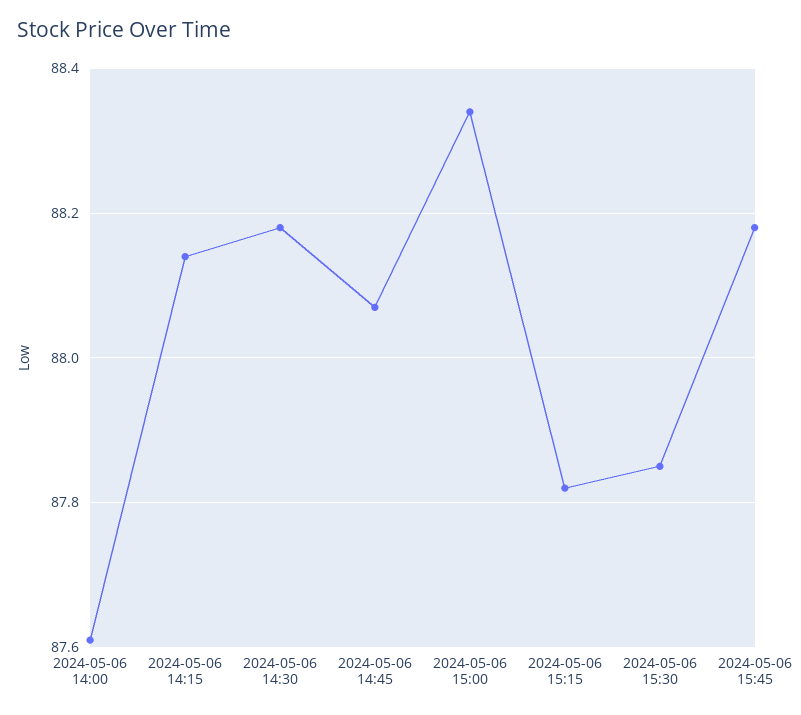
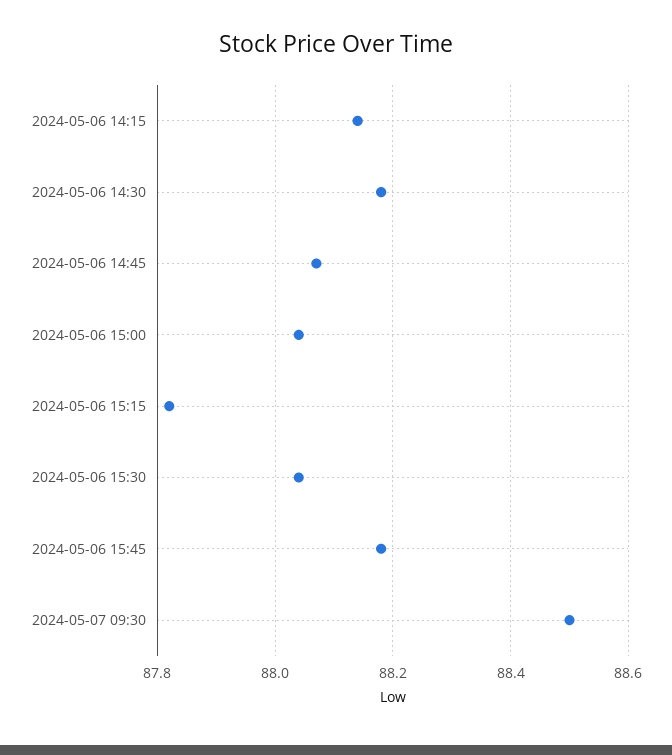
2024-05-06 14:00: 87.6 -> none
2024-05-06 15:00: 88.35 -> 88.05
2024-05-06 15:30: 87.85 -> 88.05
2024-05-07 09:30: none -> 88.5

